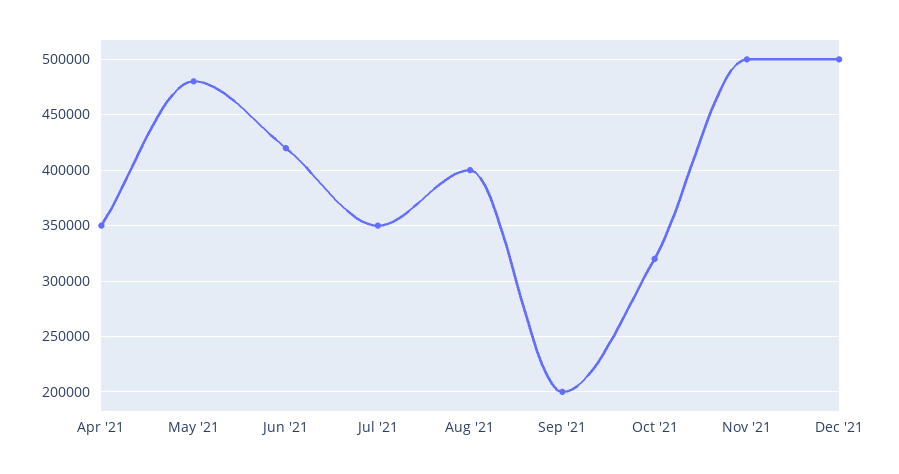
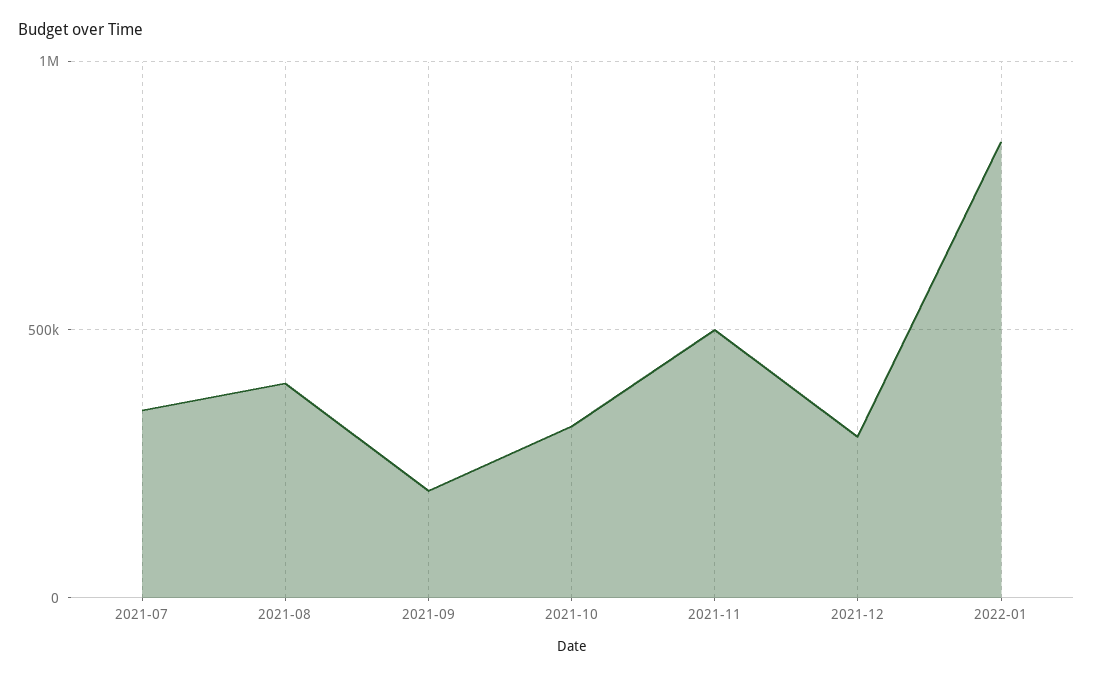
Apr '21: 350000 -> none
May '21: 480000 -> none
Jun '21: 420000 -> none
Dec '21: 500000 -> 300000
2022-01: none -> 850000

